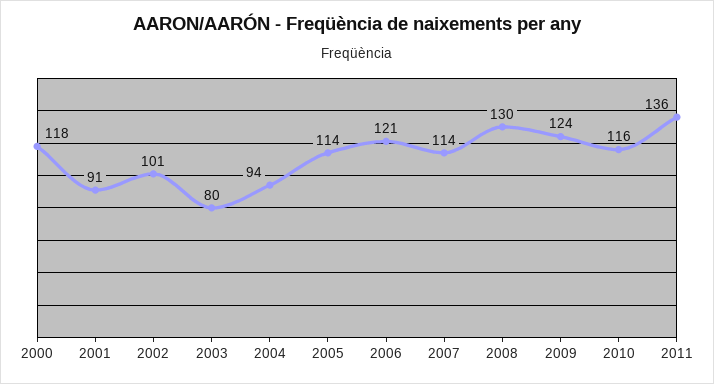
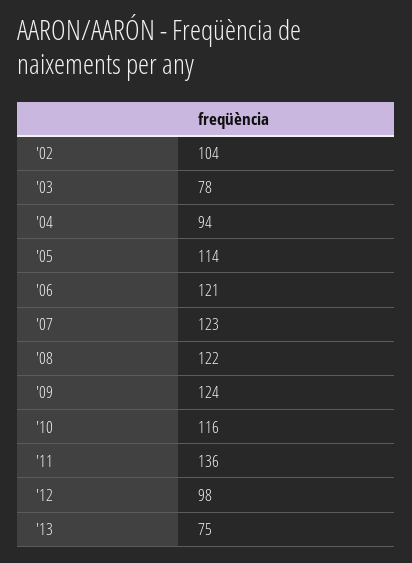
2000: 118 -> none
2001: 91 -> none
2002: 101 -> 104
2003: 80 -> 78
2007: 114 -> 123
2008: 130 -> 122
'12: none -> 98
'13: none -> 75

